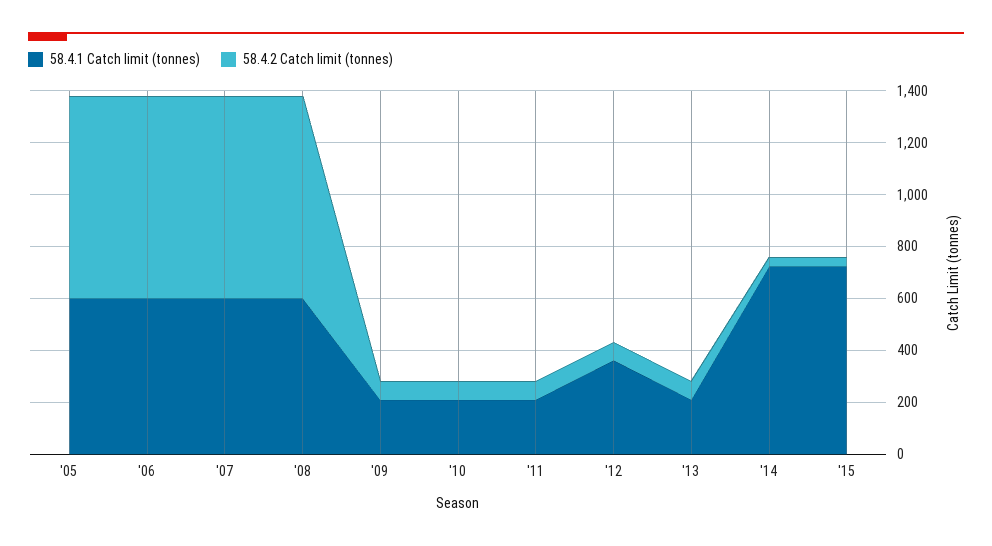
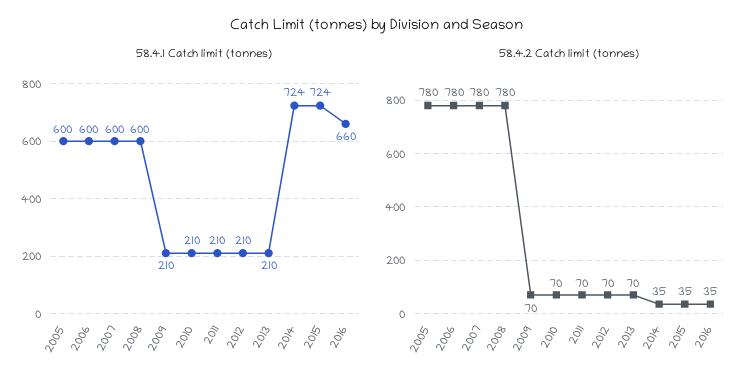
58.4.1 Catch limit (tonnes), '12: 350 -> 210
58.4.1 Catch limit (tonnes), 2016: none -> 660
58.4.2 Catch limit (tonnes), 2016: none -> 35

